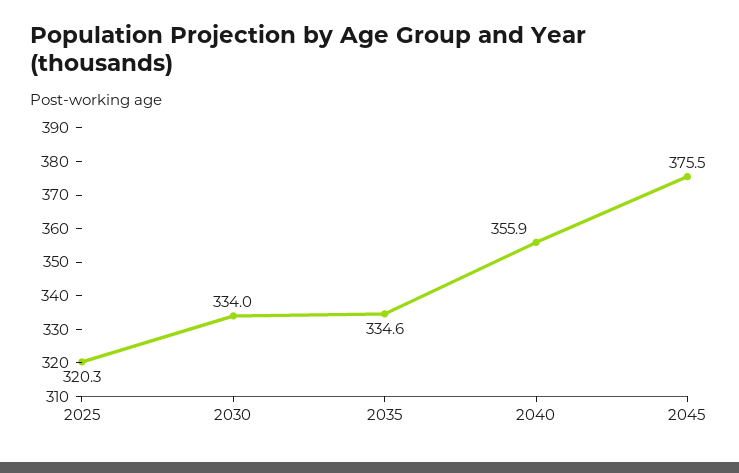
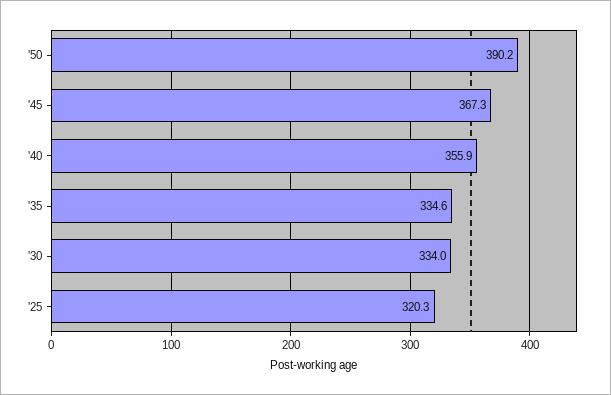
2045: 375.5 -> 367.3
'50: none -> 390.2

